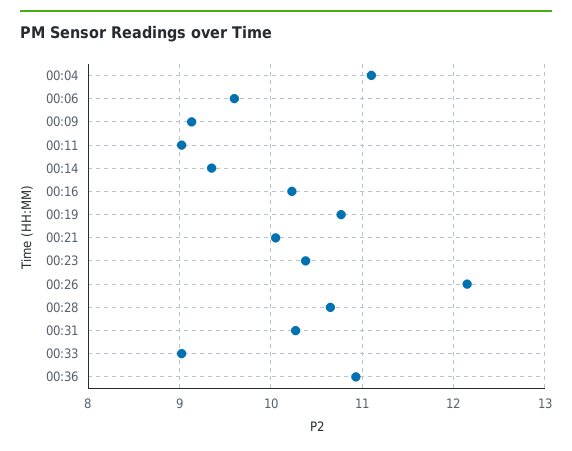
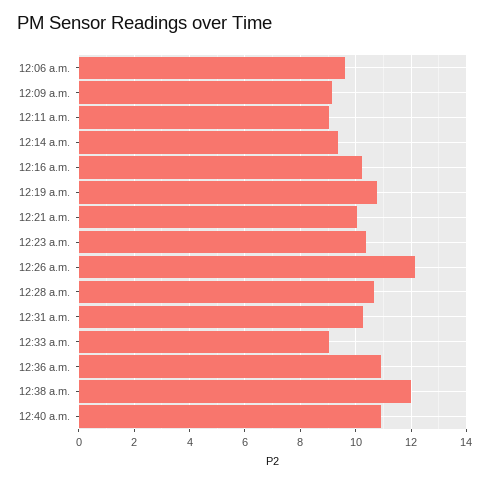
00:04: 11.1 -> none
12:38 a.m.: none -> 12
12:40 a.m.: none -> 11

